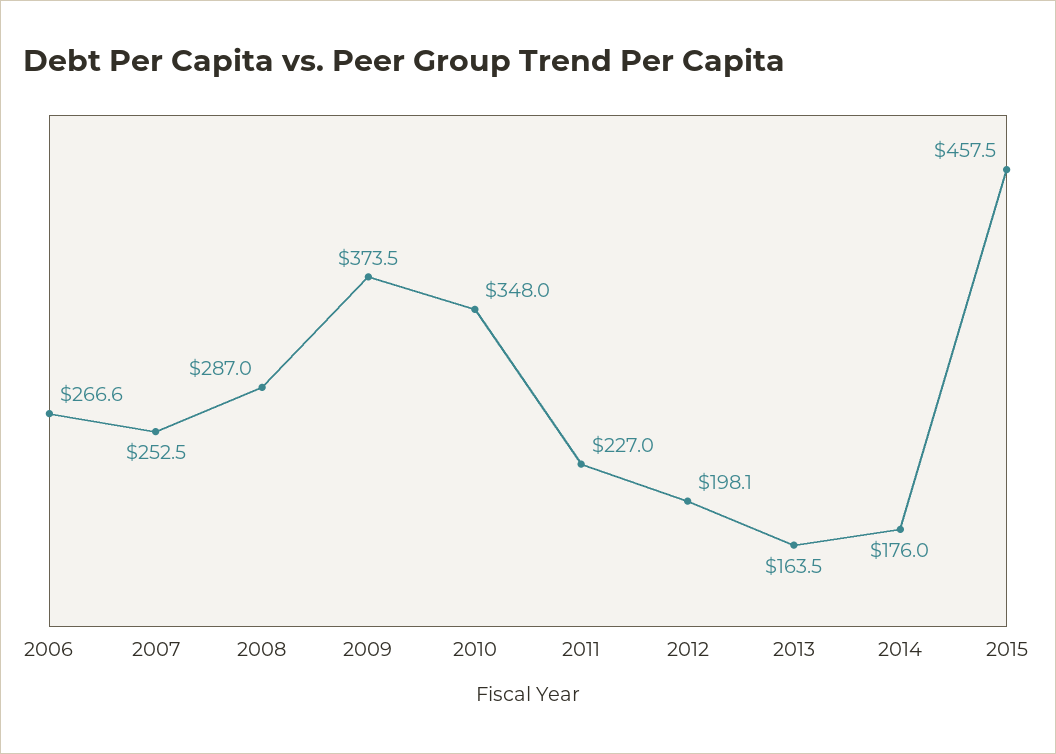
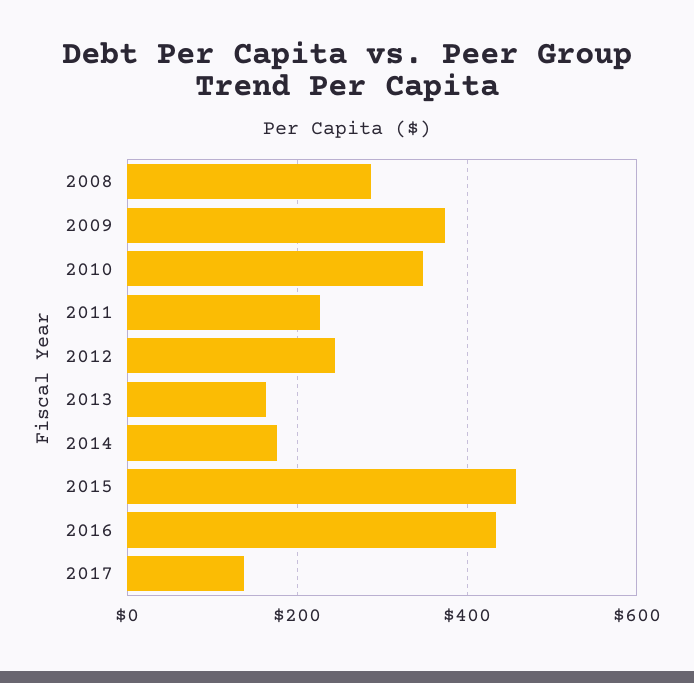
2006: 266.6 -> none
2007: 252.5 -> none
2012: 198.1 -> 240
2016: none -> 440
2017: none -> 140

